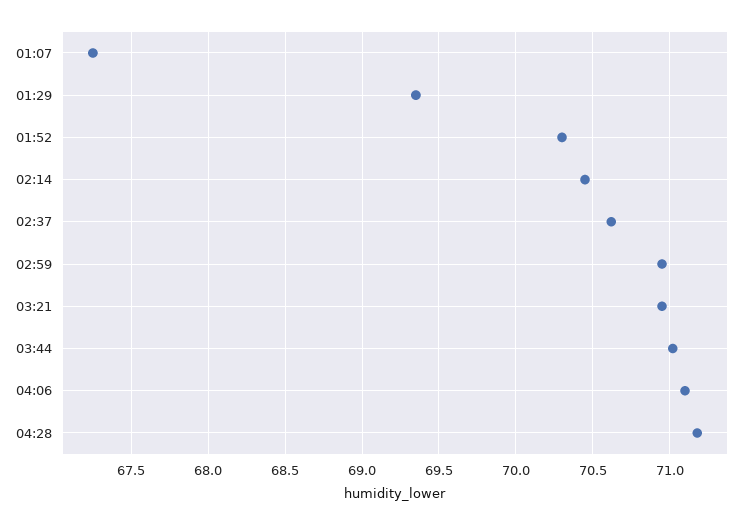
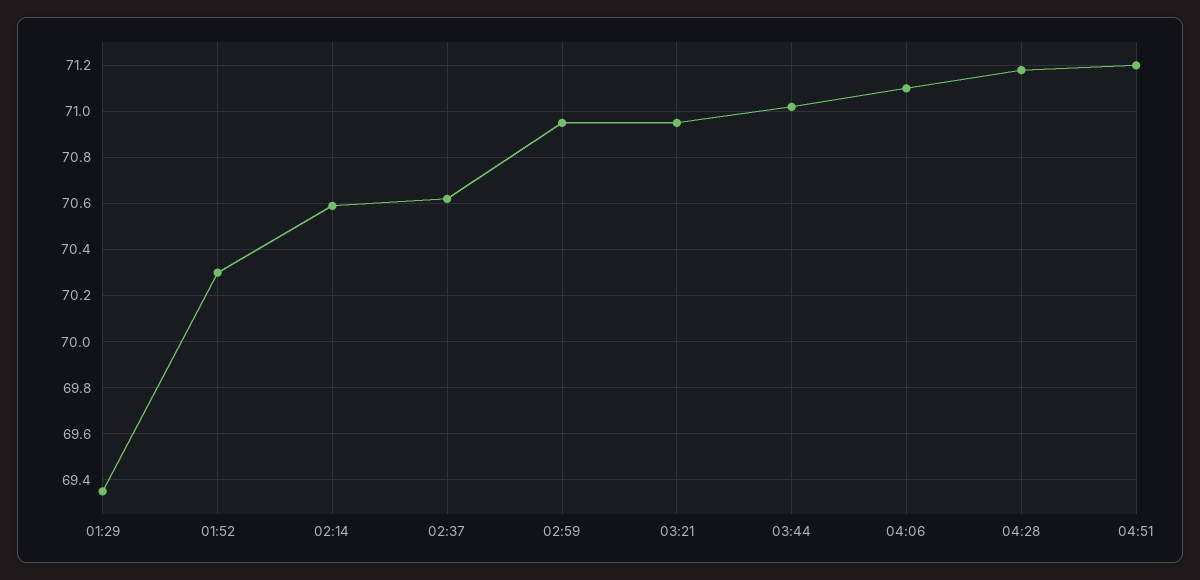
01:07: 67.25 -> none
02:14: 70.45 -> 70.6
04:51: none -> 71.2

